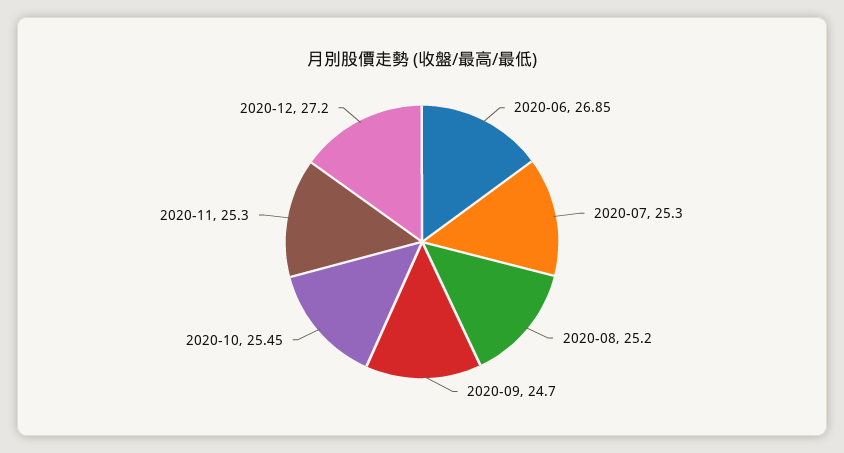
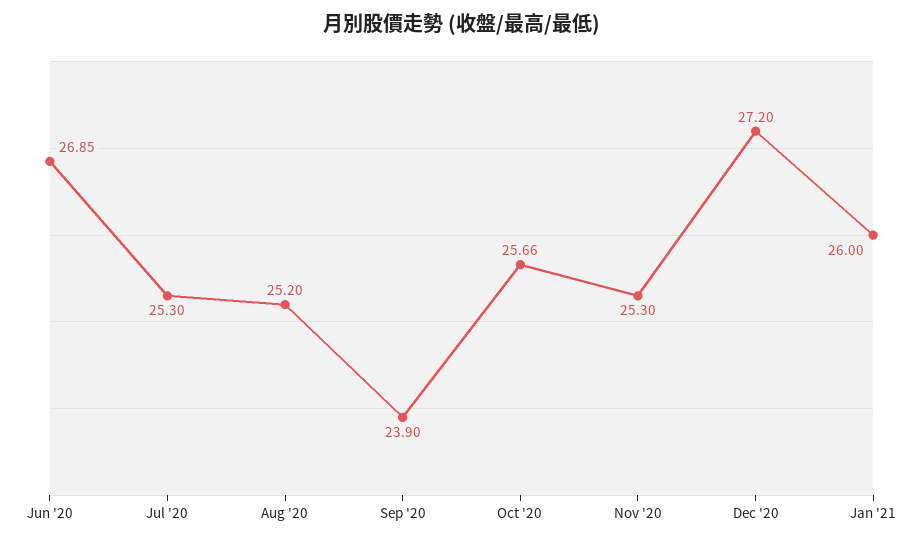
2020-09: 24.7 -> 23.9
2020-10: 25.45 -> 25.66
Jan '21: none -> 26

